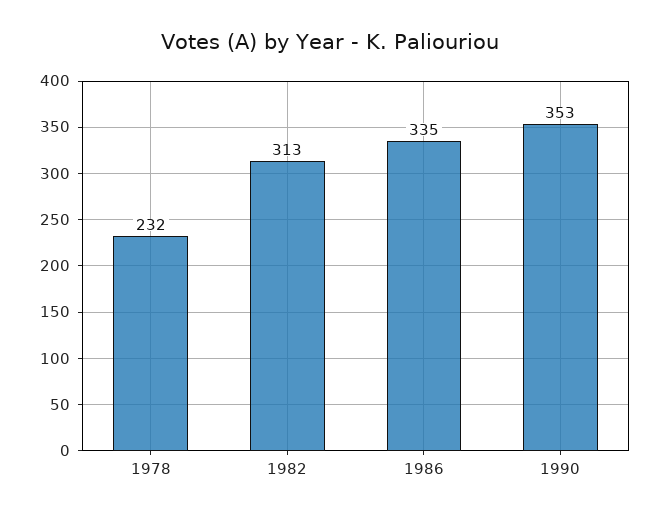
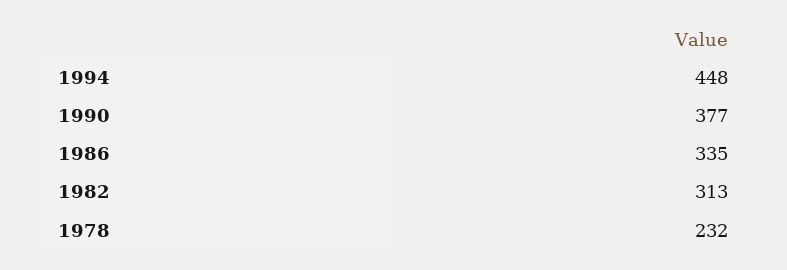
1990: 353 -> 377
1994: none -> 448

